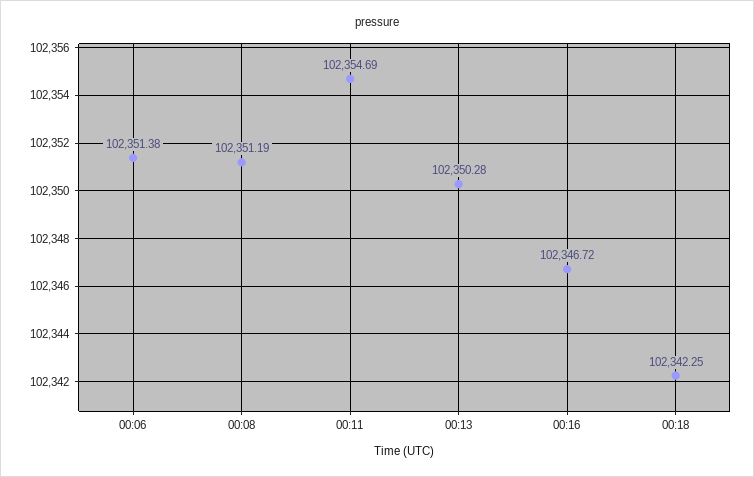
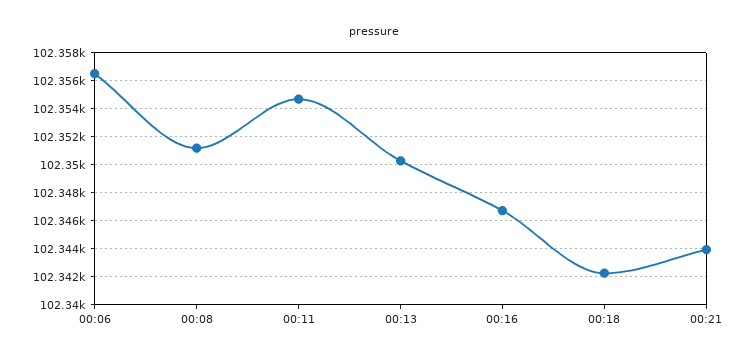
00:06: 102351.38 -> 102356.5
00:21: none -> 102344

